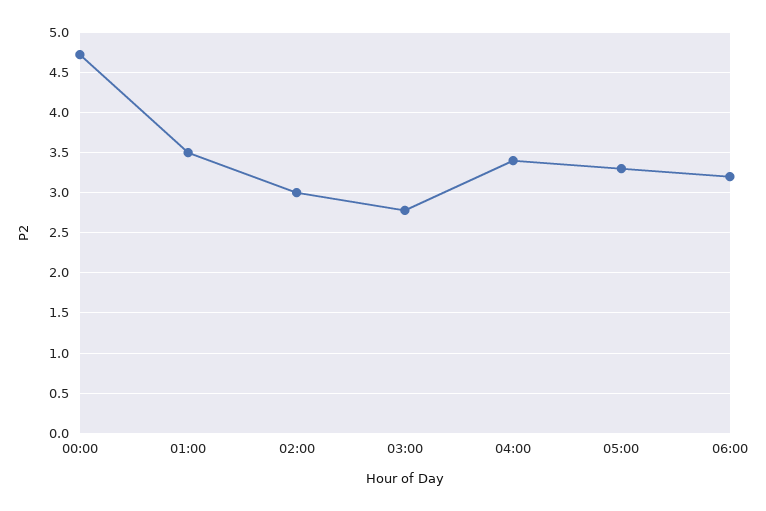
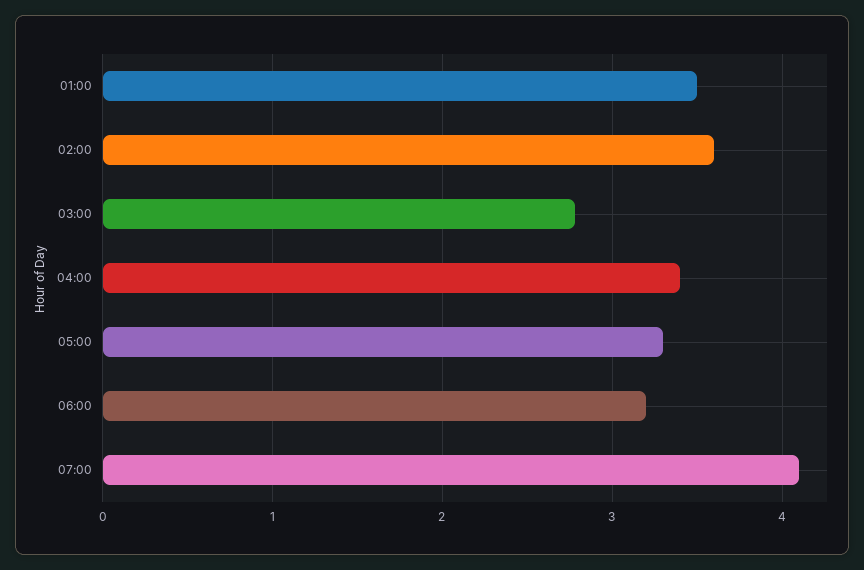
00:00: 4.7 -> none
02:00: 3 -> 3.6
07:00: none -> 4.1

